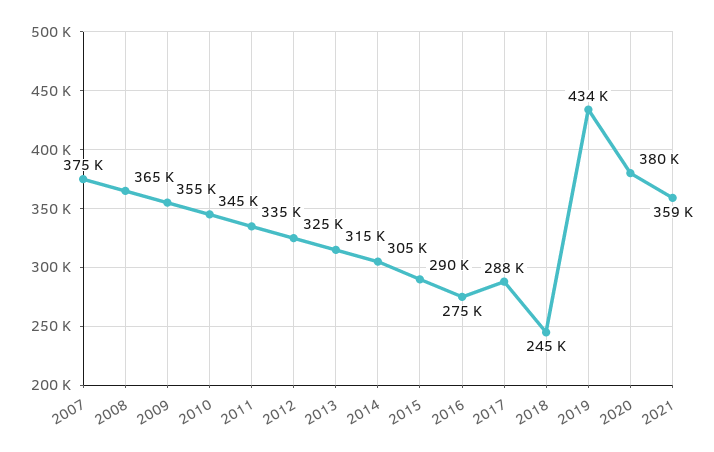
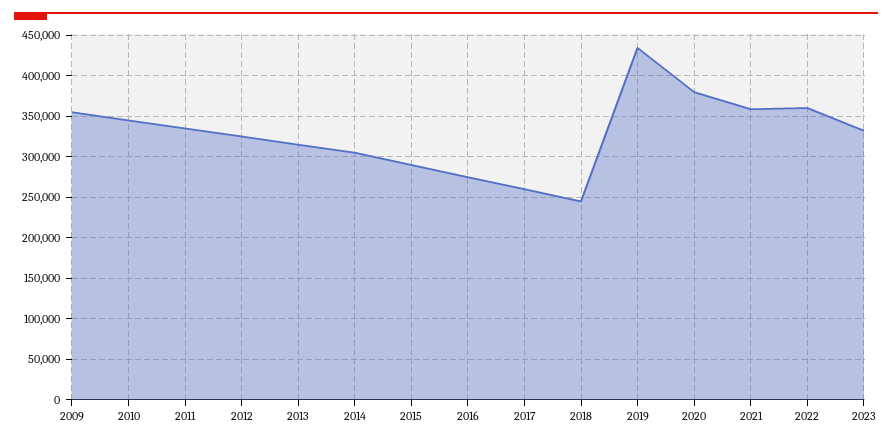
2007: 375000 -> none
2008: 365000 -> none
2017: 288000 -> 260000
2022: none -> 360000
2023: none -> 330000

